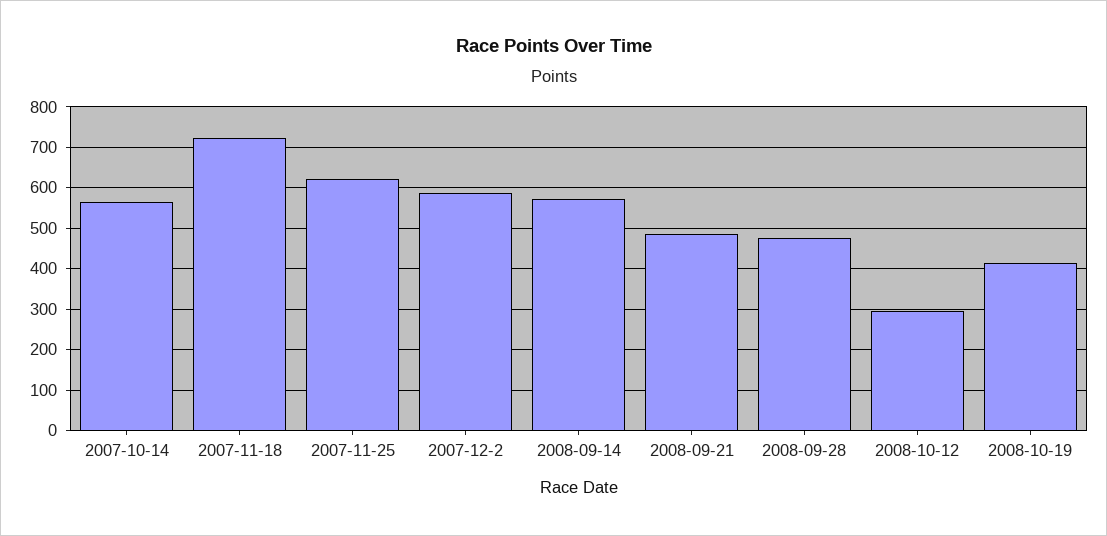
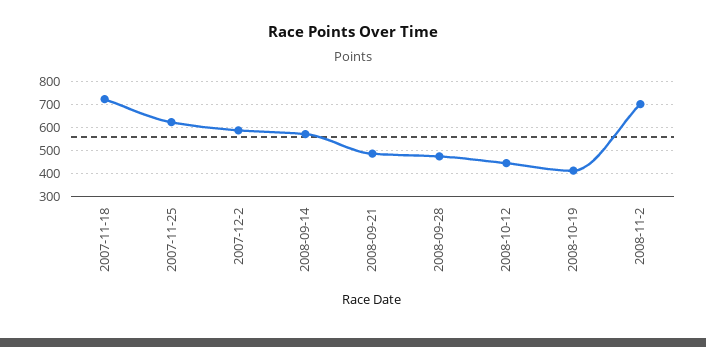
2007-10-14: 560 -> none
2008-10-12: 300 -> 450
2008-11-2: none -> 700

